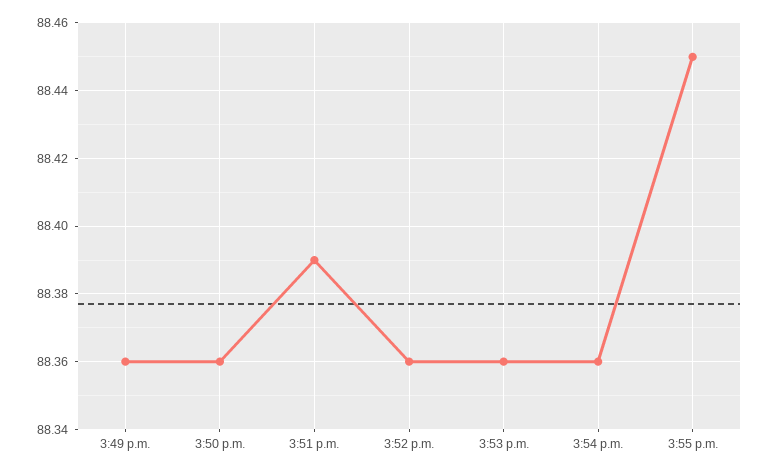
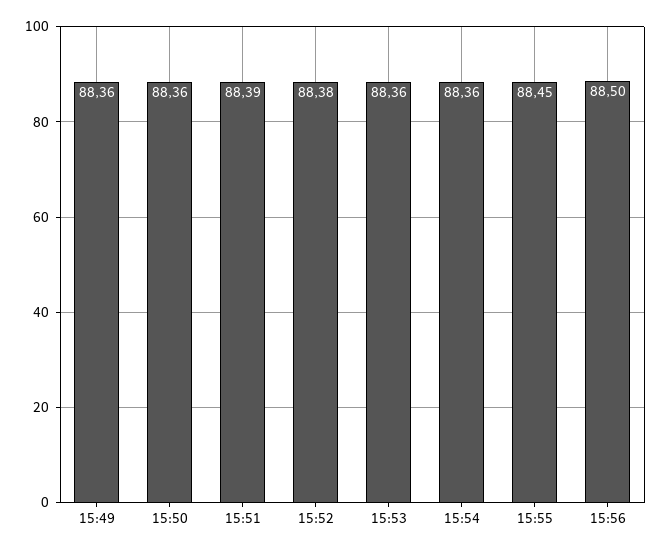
3:52 p.m.: 88.36 -> 88.38
15:56: none -> 88.5

